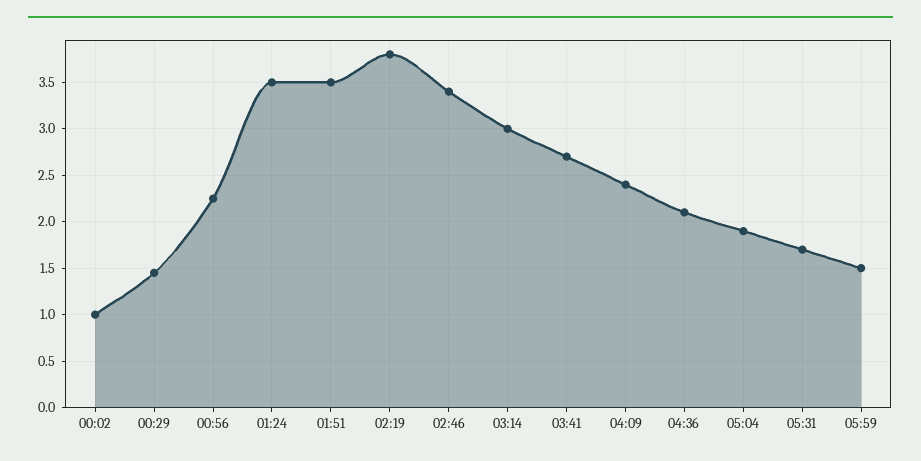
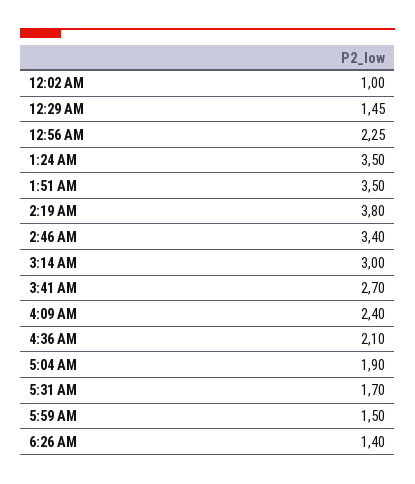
6:26 AM: none -> 1.4

